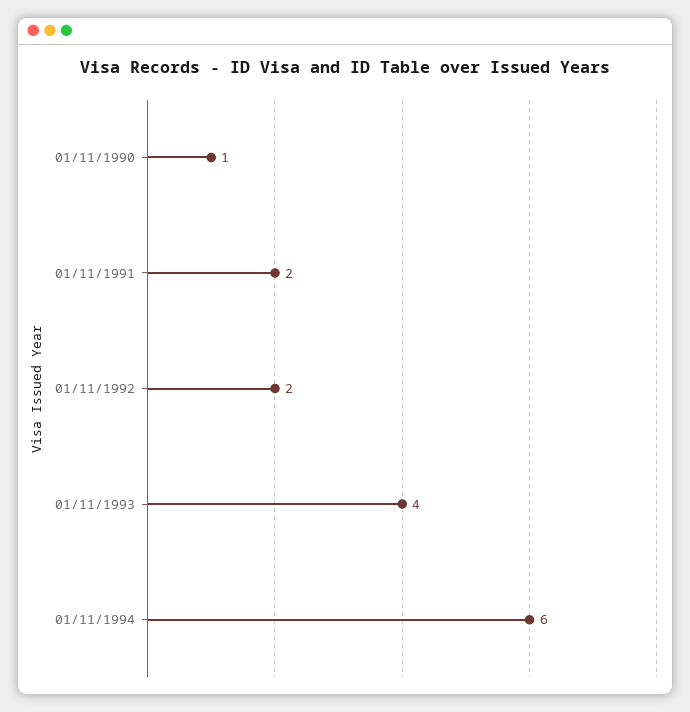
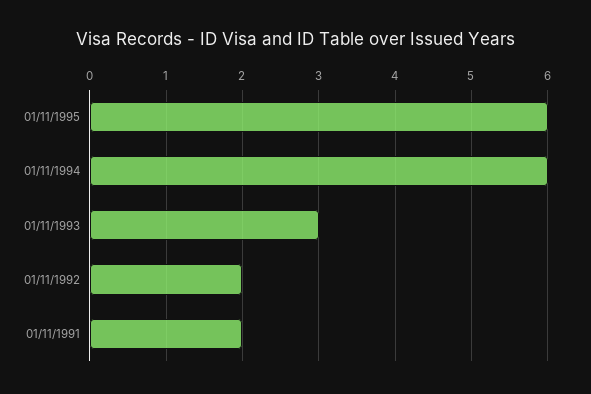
01/11/1990: 1 -> none
01/11/1993: 4 -> 3
01/11/1995: none -> 6

